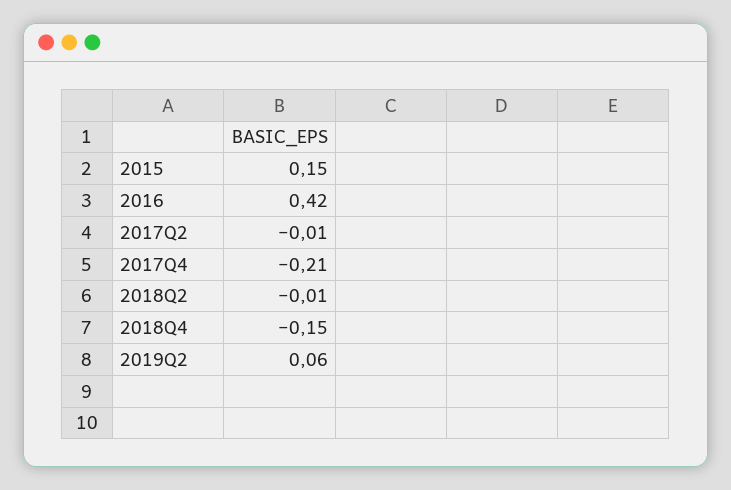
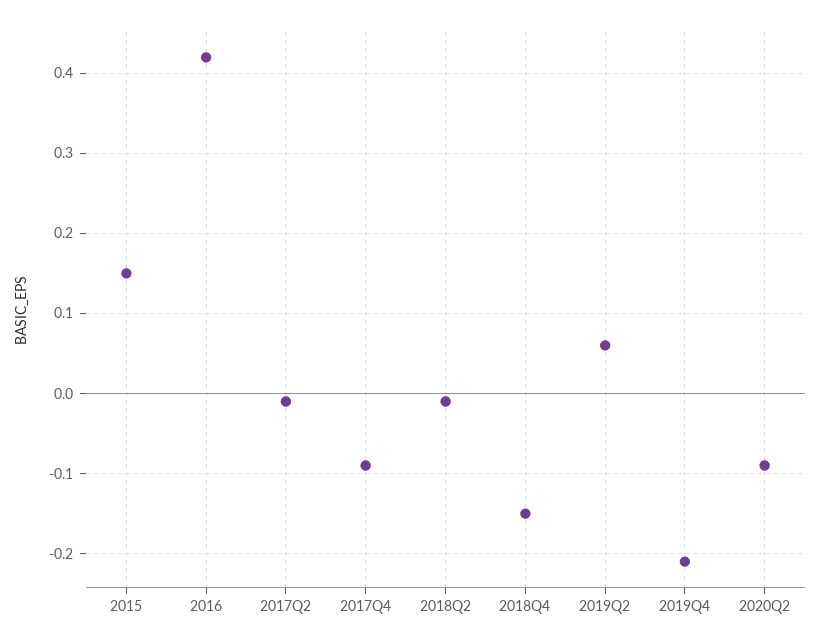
2017Q4: -0.21 -> -0.09
2019Q4: none -> -0.21
2020Q2: none -> -0.09

